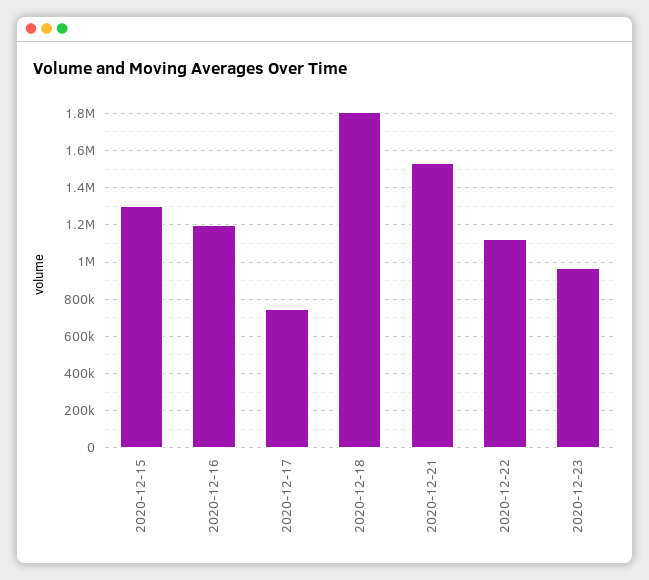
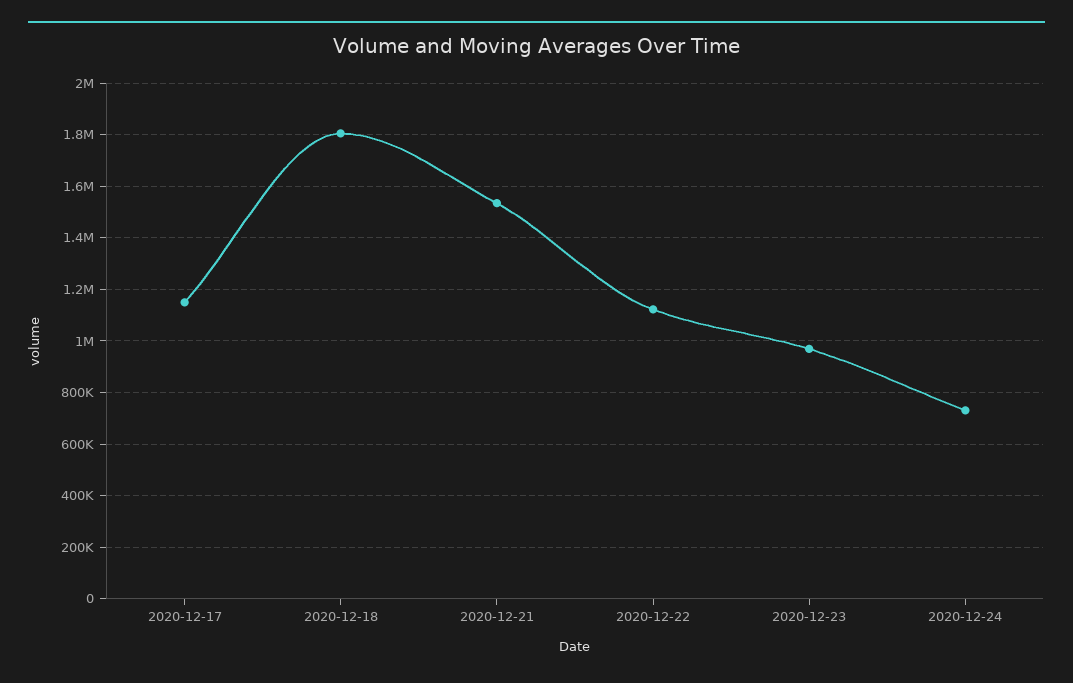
2020-12-15: 1300000 -> none
2020-12-16: 1200000 -> none
2020-12-17: 750000 -> 1150000
2020-12-24: none -> 725000

